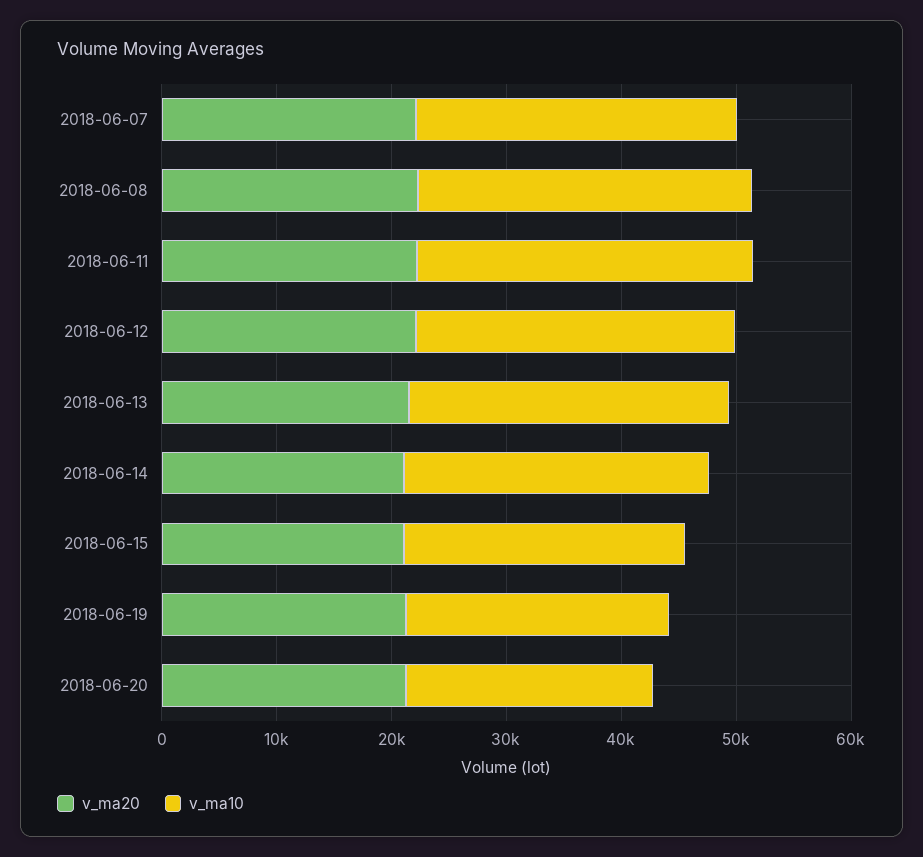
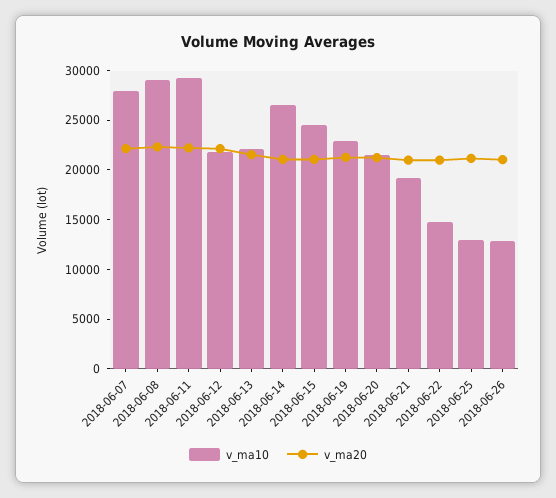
v_ma10, 2018-06-12: 28000 -> 22000
v_ma10, 2018-06-13: 28000 -> 22000
v_ma10, 2018-06-21: none -> 19000
v_ma20, 2018-06-21: none -> 21000
v_ma10, 2018-06-22: none -> 15000
v_ma20, 2018-06-22: none -> 21000
v_ma10, 2018-06-25: none -> 13000
v_ma20, 2018-06-25: none -> 21000
v_ma10, 2018-06-26: none -> 13000
v_ma20, 2018-06-26: none -> 21000

